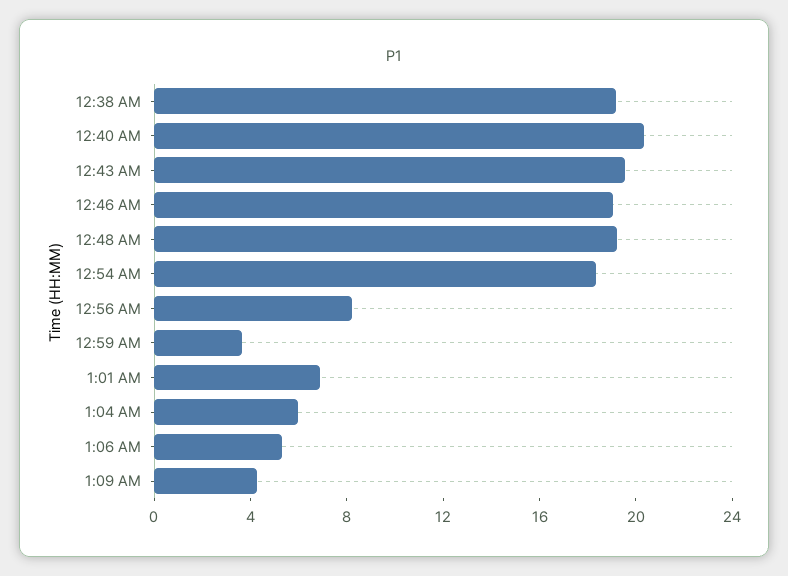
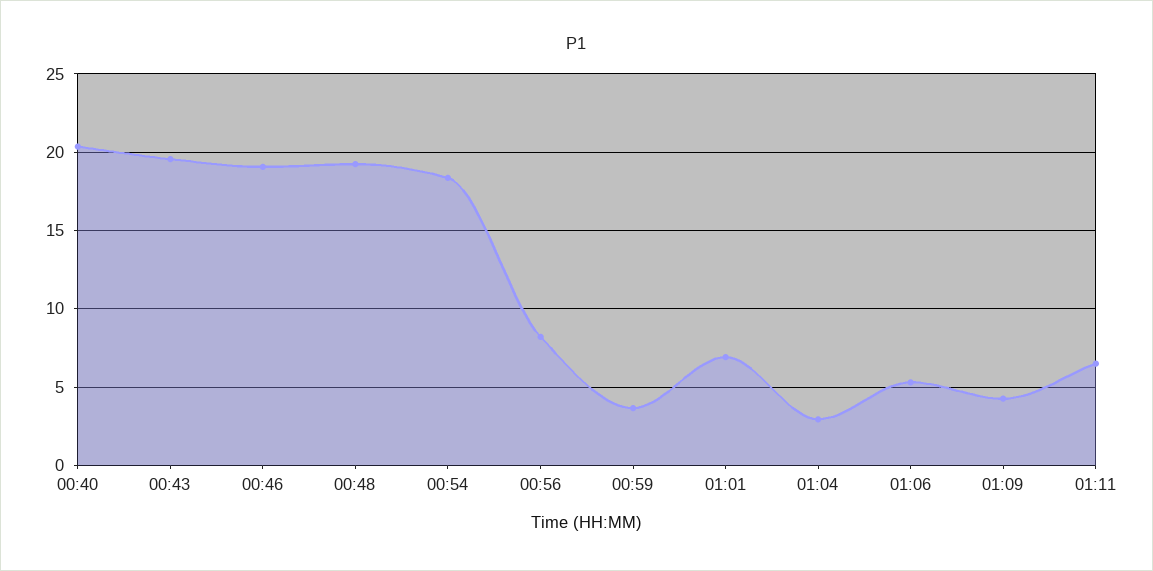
12:38 AM: 19 -> none
1:04 AM: 6 -> 3
01:11: none -> 6.5

